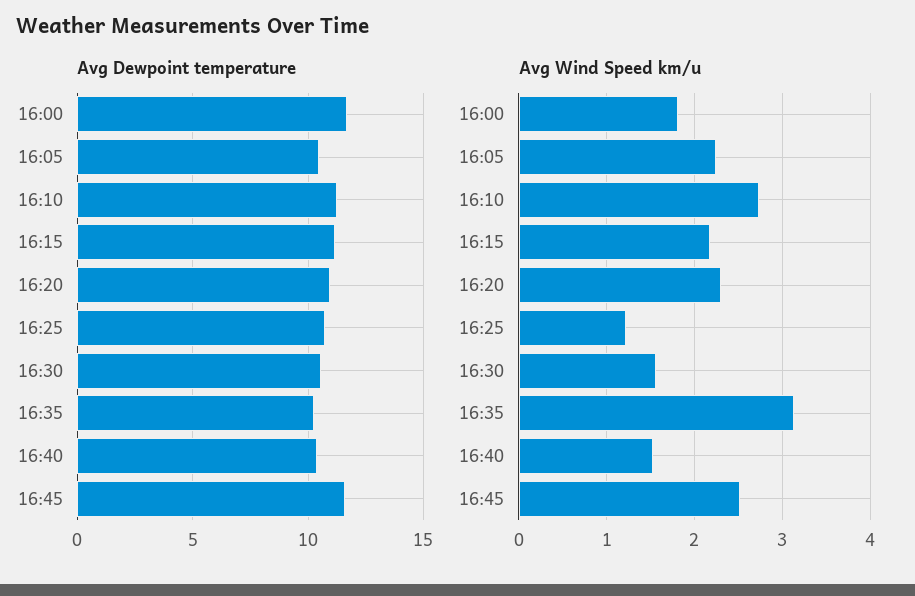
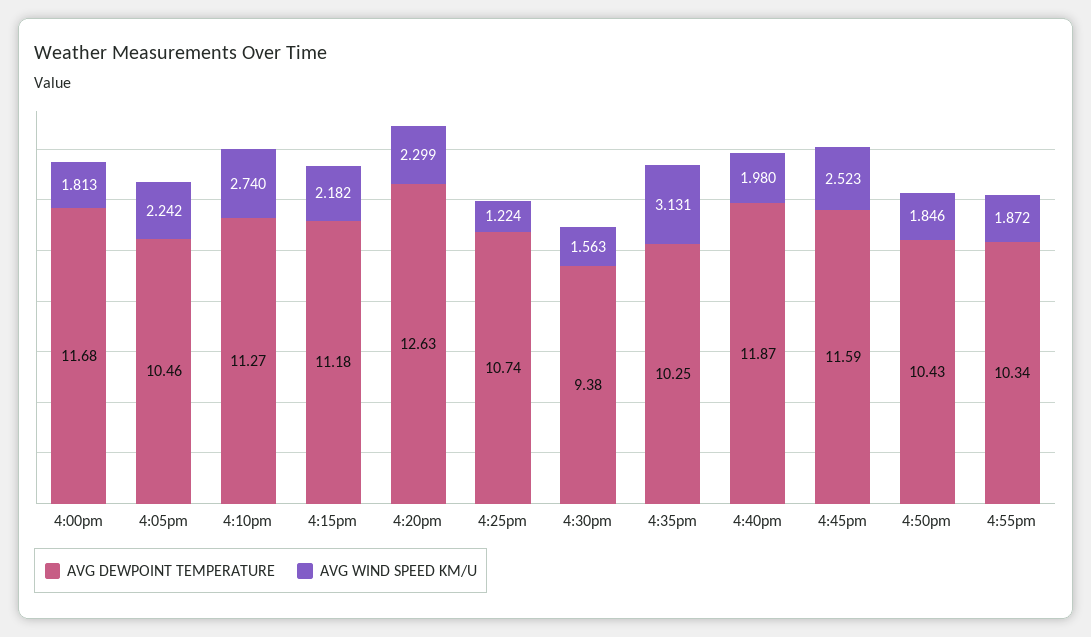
Avg Dewpoint temperature, 16:20: 11 -> 12.63
Avg Dewpoint temperature, 16:30: 10.5 -> 9.38
Avg Dewpoint temperature, 16:40: 10.5 -> 11.87
Avg Wind Speed km/u, 16:40: 1.5 -> 1.98
Avg Dewpoint temperature, 4:50pm: none -> 10.43
Avg Wind Speed km/u, 4:50pm: none -> 1.846
Avg Dewpoint temperature, 4:55pm: none -> 10.34
Avg Wind Speed km/u, 4:55pm: none -> 1.872

